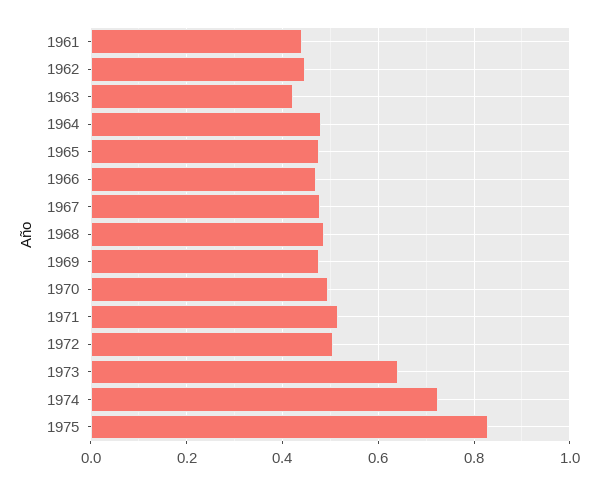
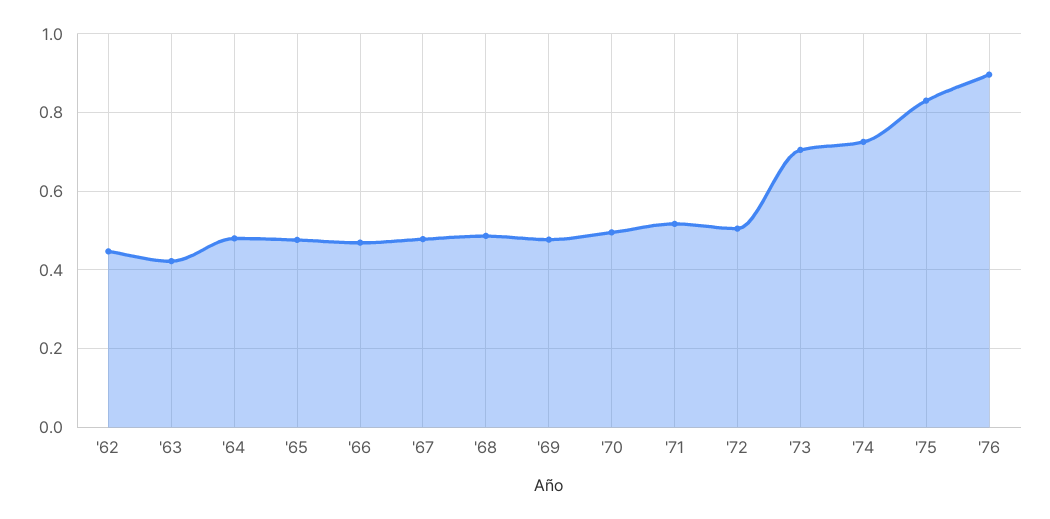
1961: 0.44 -> none
1973: 0.64 -> 0.7
'76: none -> 0.9

